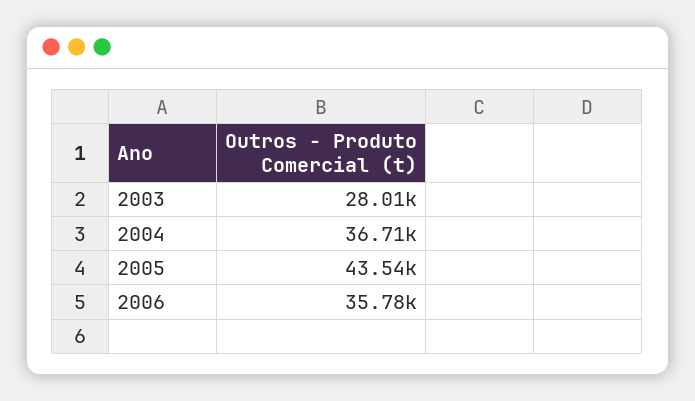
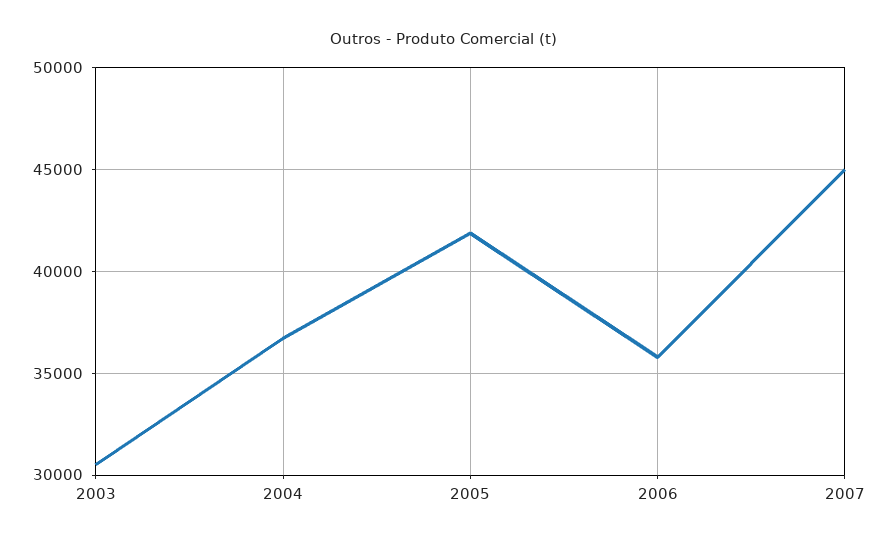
2003: 28010 -> 30500
2005: 43540 -> 42000
2007: none -> 45000

